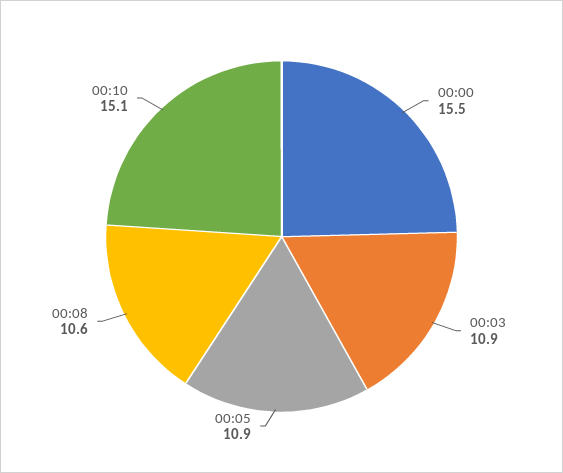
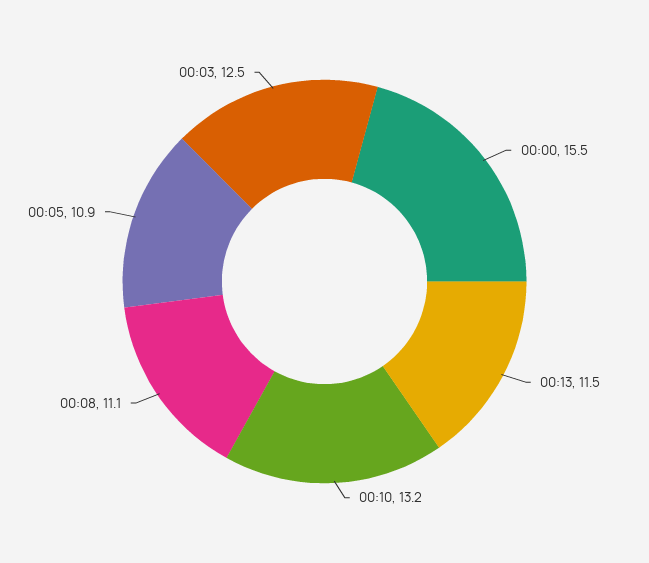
00:03: 10.9 -> 12.5
00:08: 10.6 -> 11.1
00:10: 15.1 -> 13.2
00:13: none -> 11.5

